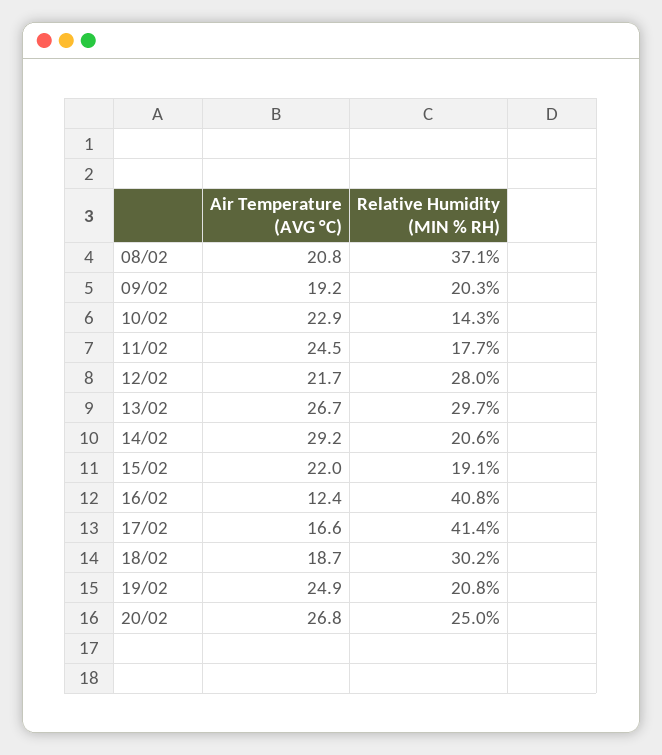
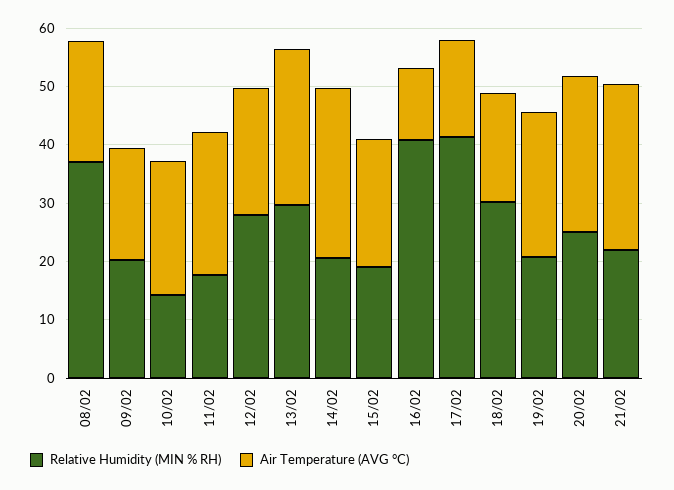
Relative Humidity (MIN % RH), 21/02: none -> 22
Air Temperature (AVG °C), 21/02: none -> 28

